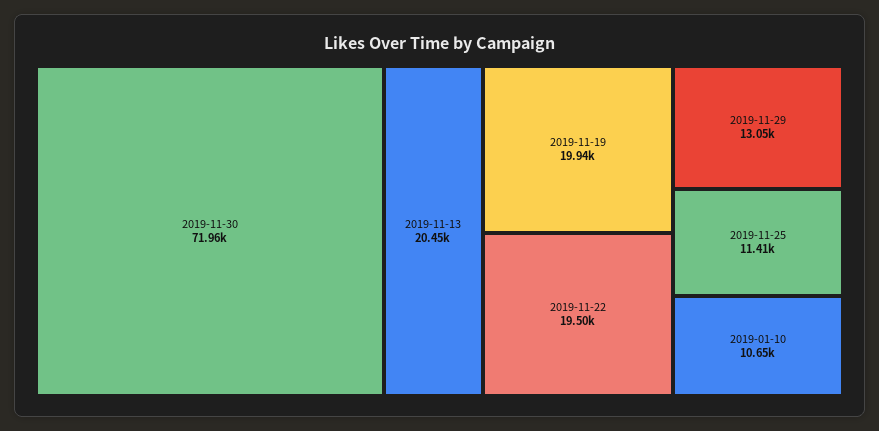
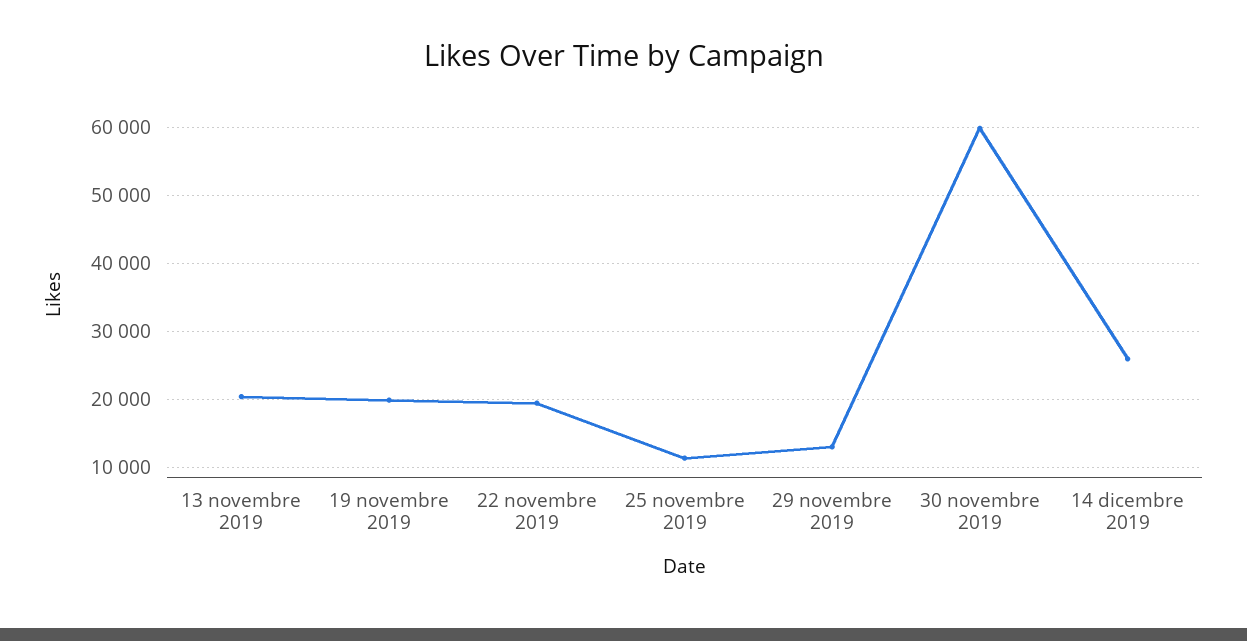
2019-11-30: 71960 -> 60000
2019-01-10: 10650 -> none
14 dicembre 2019: none -> 26000

